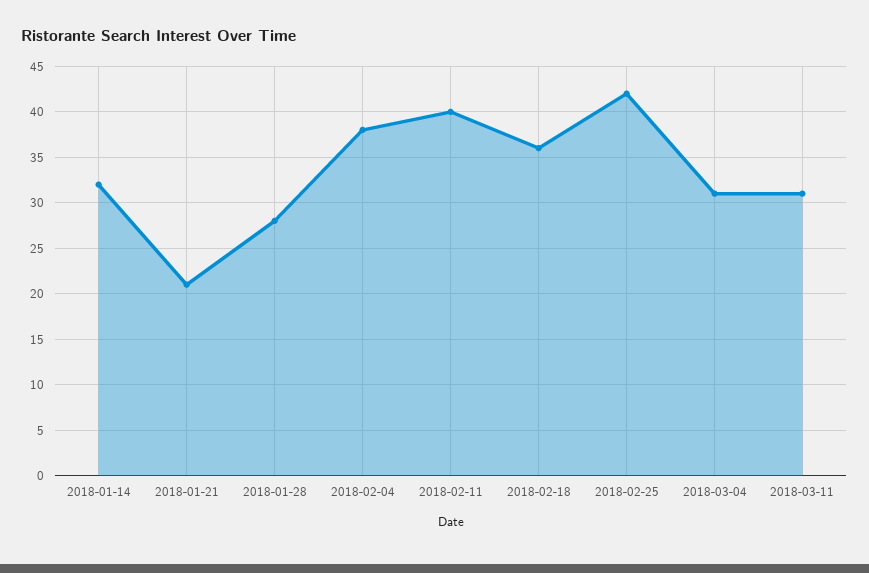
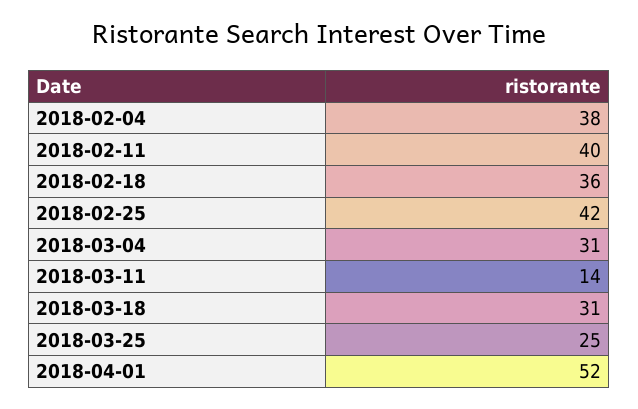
2018-01-14: 32 -> none
2018-01-21: 21 -> none
2018-01-28: 28 -> none
2018-03-11: 31 -> 14
2018-03-18: none -> 31
2018-03-25: none -> 25
2018-04-01: none -> 52

